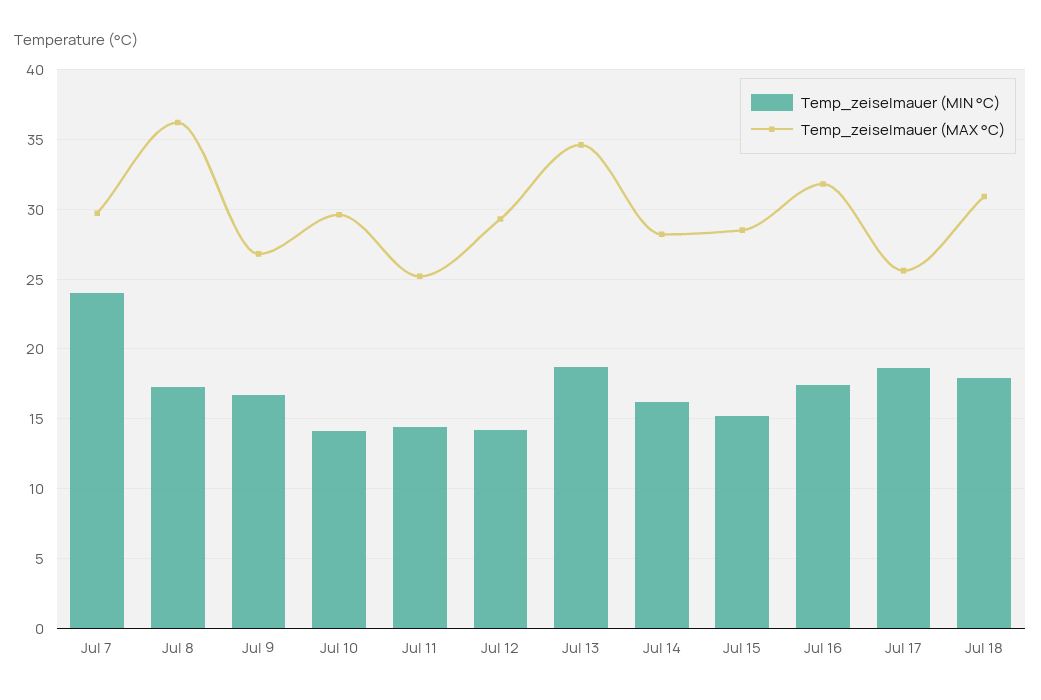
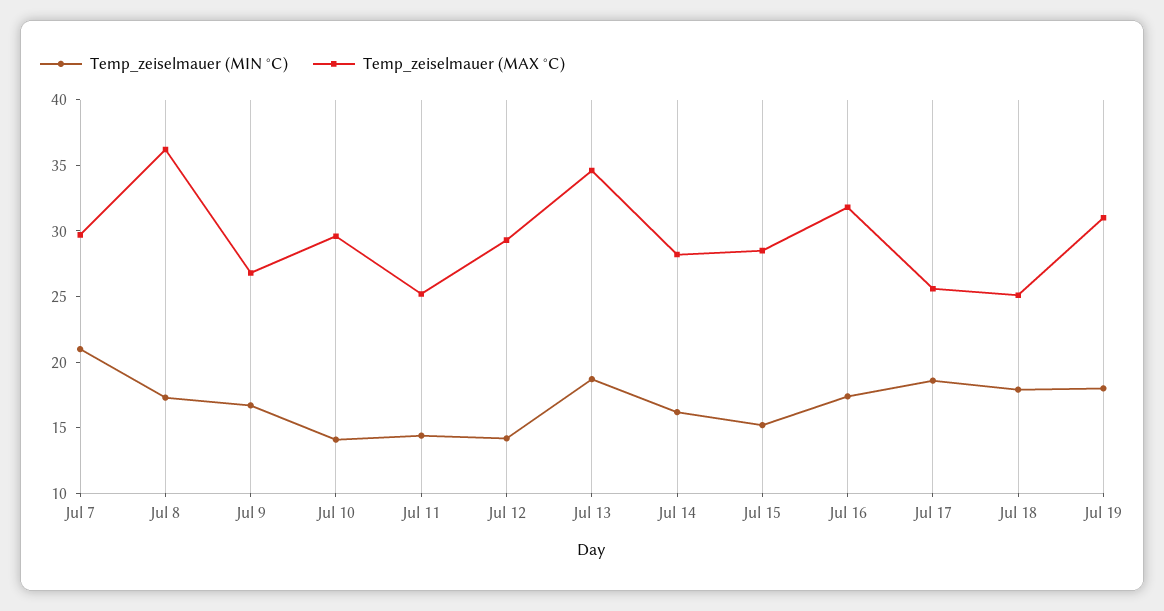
Temp_zeiselmauer (MIN °C), Jul 7: 24 -> 21
Temp_zeiselmauer (MAX °C), Jul 18: 31 -> 25
Temp_zeiselmauer (MIN °C), Jul 19: none -> 18
Temp_zeiselmauer (MAX °C), Jul 19: none -> 31

